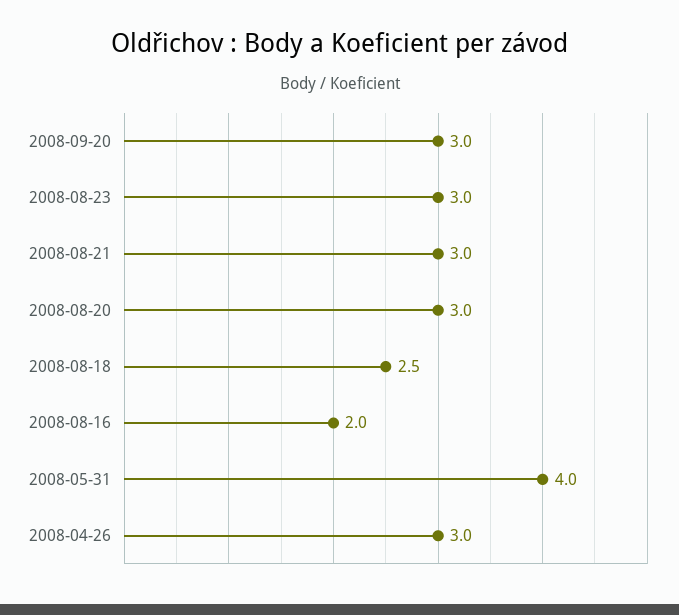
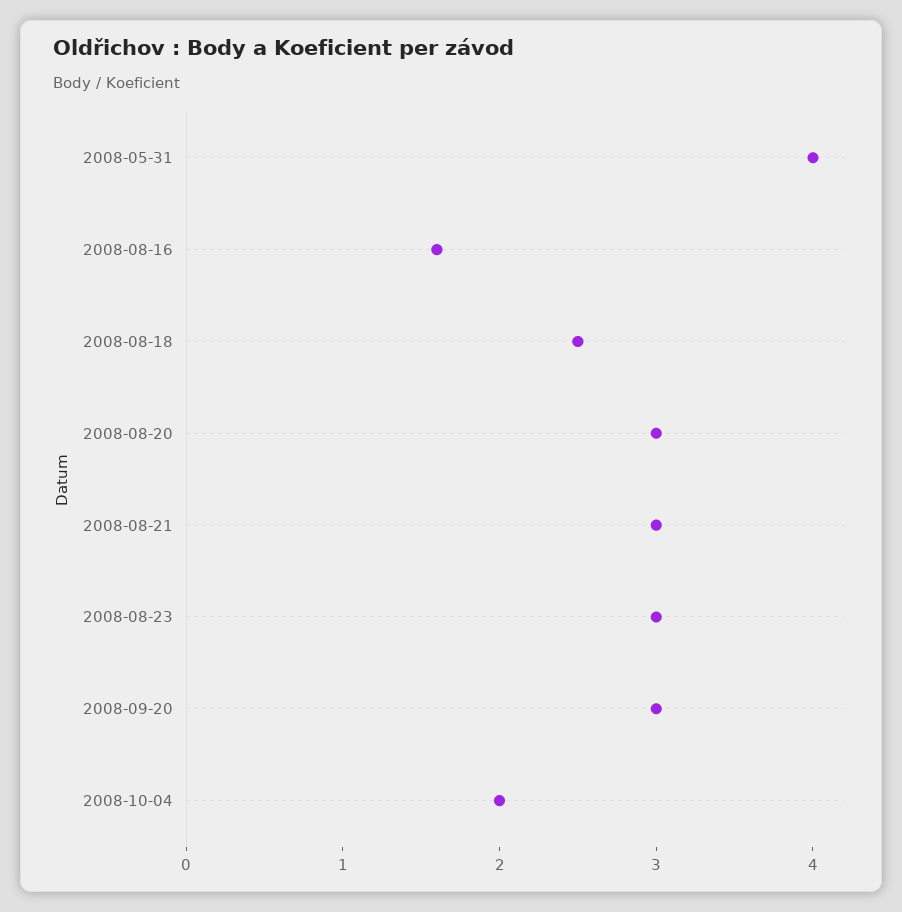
2008-08-16: 2 -> 1.6
2008-04-26: 3 -> none
2008-10-04: none -> 2

